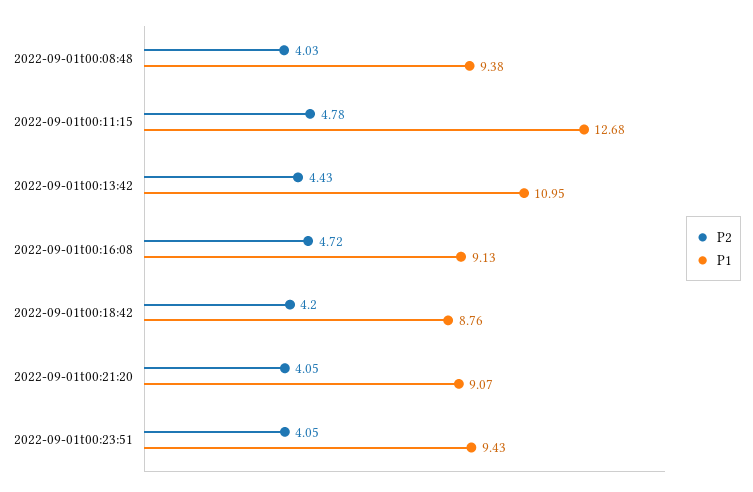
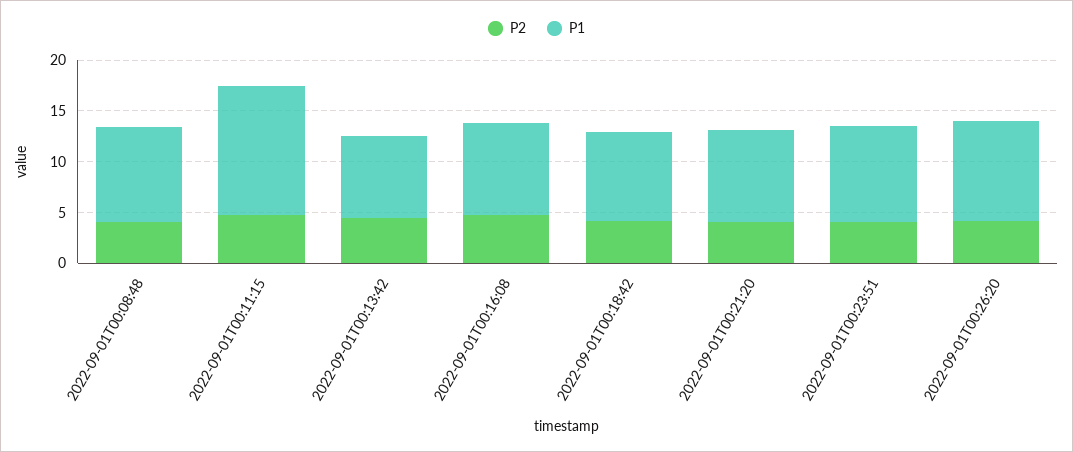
P1, 2022-09-01t00:13:42: 10.95 -> 8
P2, 2022-09-01T00:26:20: none -> 4
P1, 2022-09-01T00:26:20: none -> 10

